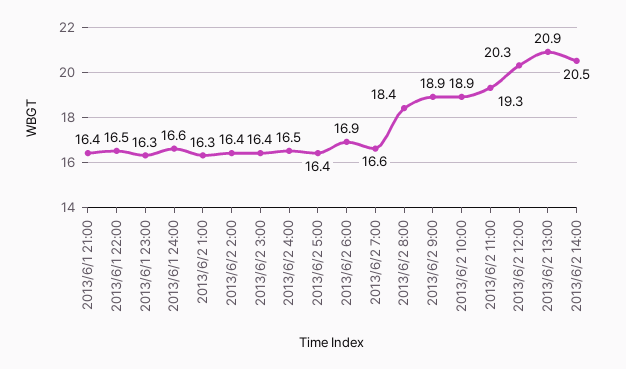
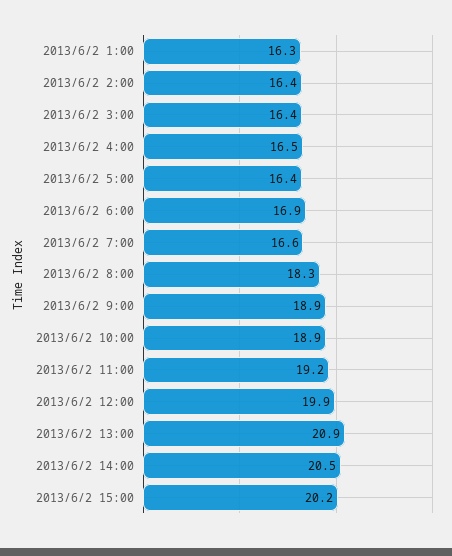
2013/6/1 21:00: 16.4 -> none
2013/6/1 22:00: 16.5 -> none
2013/6/1 23:00: 16.3 -> none
2013/6/1 24:00: 16.6 -> none
2013/6/2 8:00: 18.4 -> 18.3
2013/6/2 11:00: 19.3 -> 19.2
2013/6/2 12:00: 20.3 -> 19.9
2013/6/2 15:00: none -> 20.2

